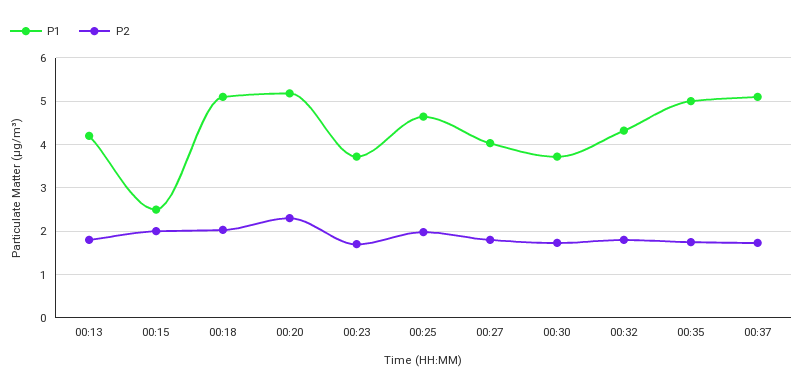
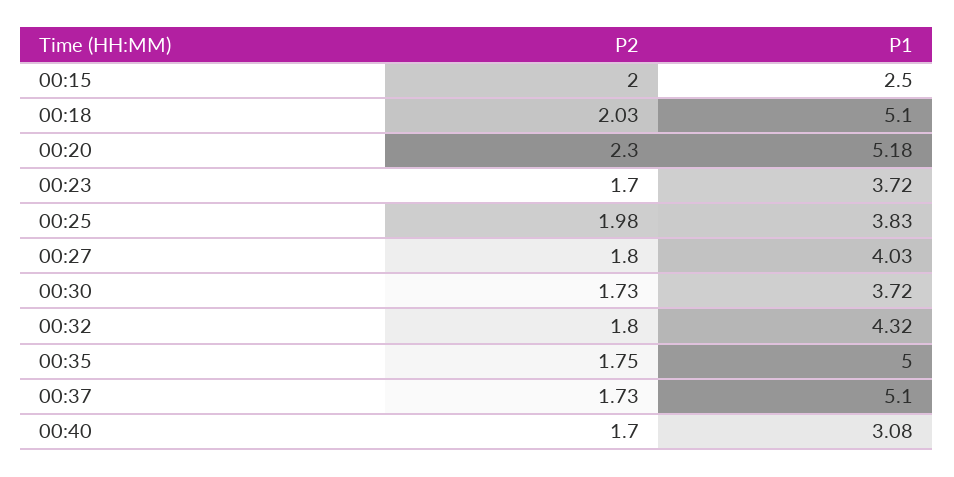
P1, 00:13: 4.2 -> none
P2, 00:13: 1.8 -> none
P1, 00:25: 4.6 -> 3.83
P2, 00:40: none -> 1.7
P1, 00:40: none -> 3.08

